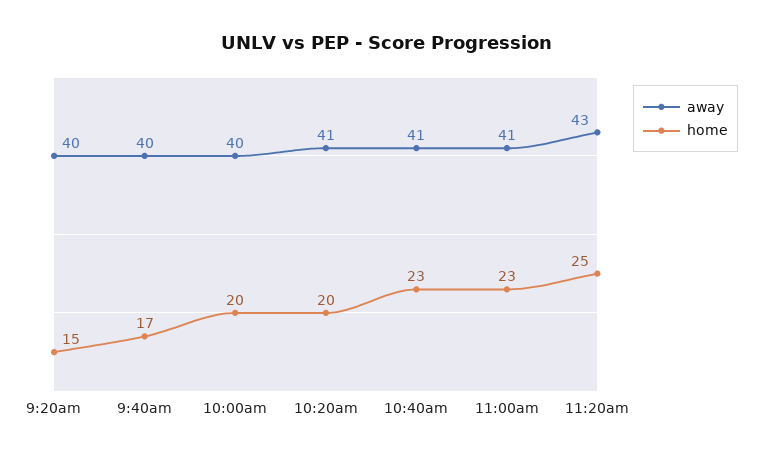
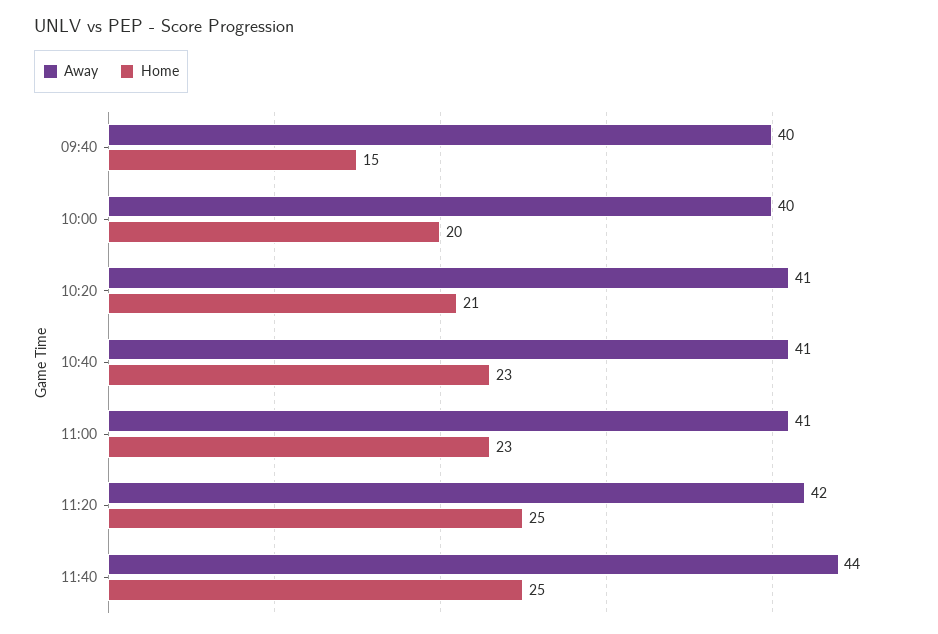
away, 9:20am: 40 -> none
home, 9:20am: 15 -> none
home, 9:40am: 17 -> 15
home, 10:20am: 20 -> 21
away, 11:20am: 43 -> 42
away, 11:40: none -> 44
home, 11:40: none -> 25

